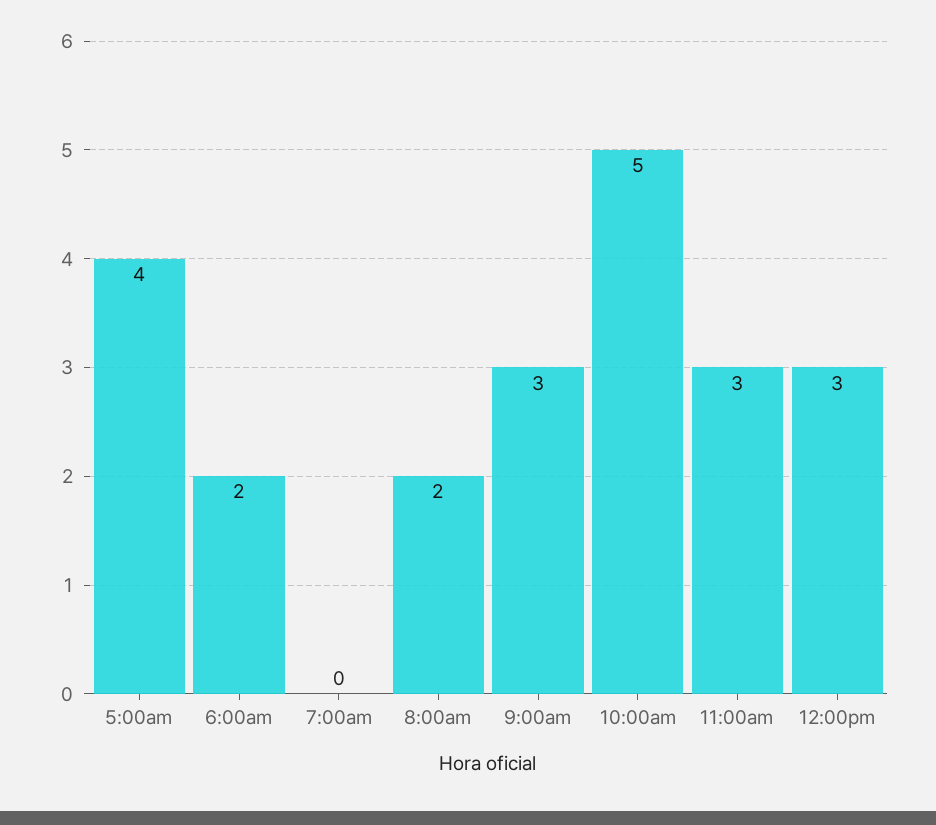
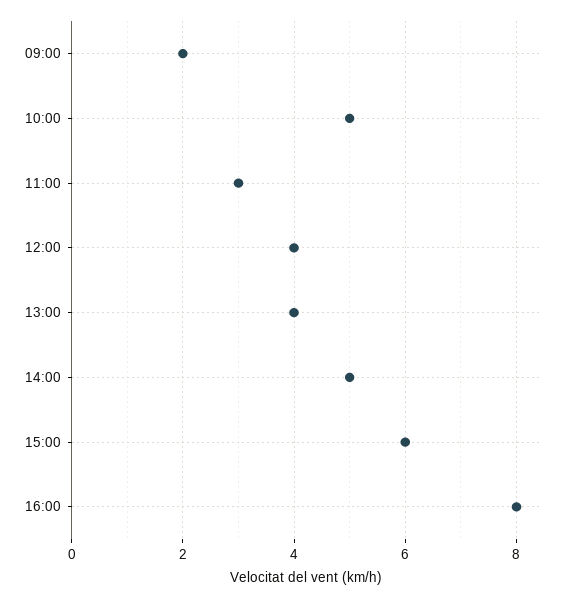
5:00am: 4 -> none
6:00am: 2 -> none
7:00am: 0 -> none
8:00am: 2 -> none
9:00am: 3 -> 2
12:00pm: 3 -> 4
13:00: none -> 4
14:00: none -> 5
15:00: none -> 6
16:00: none -> 8

